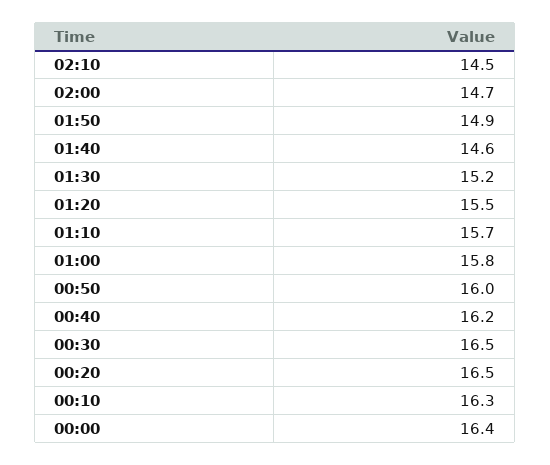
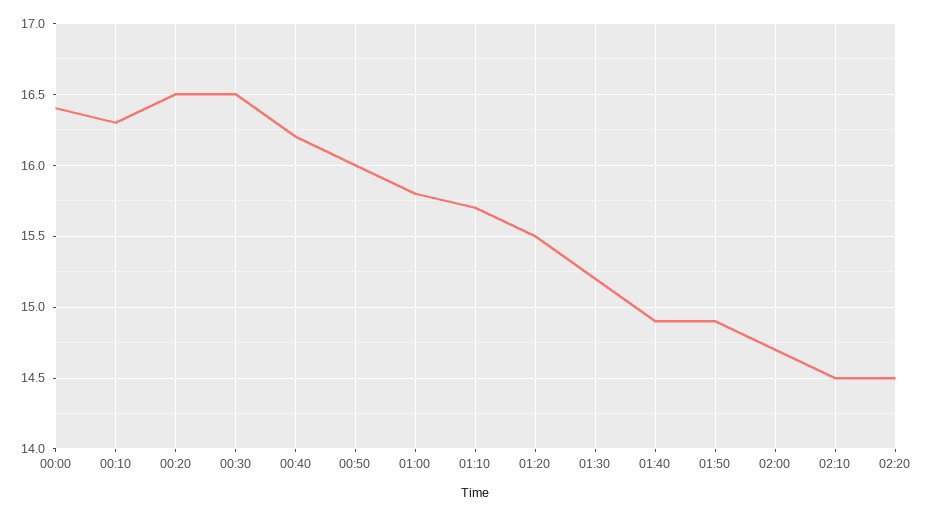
01:40: 14.6 -> 14.9
02:20: none -> 14.5

